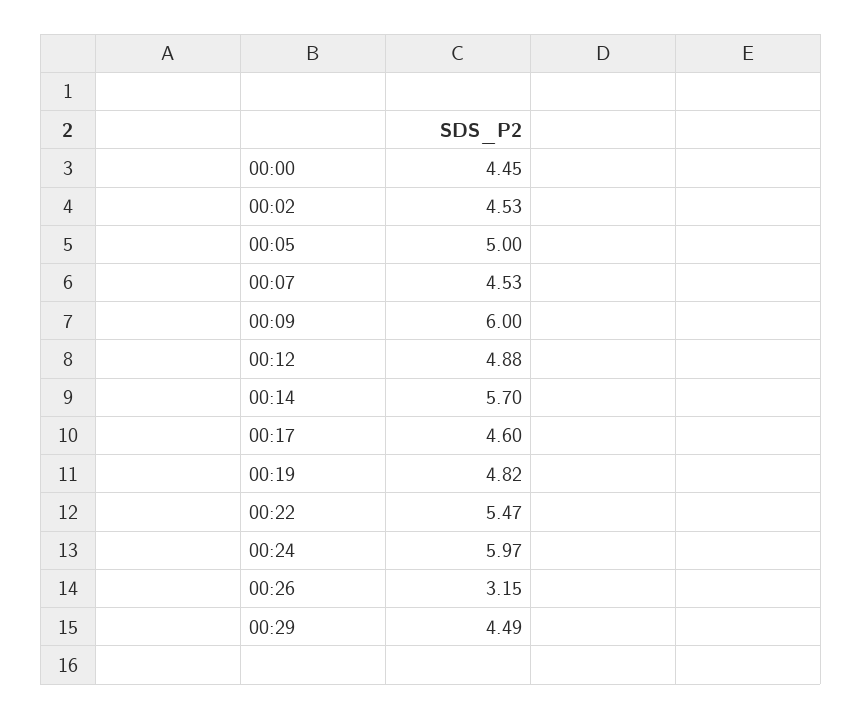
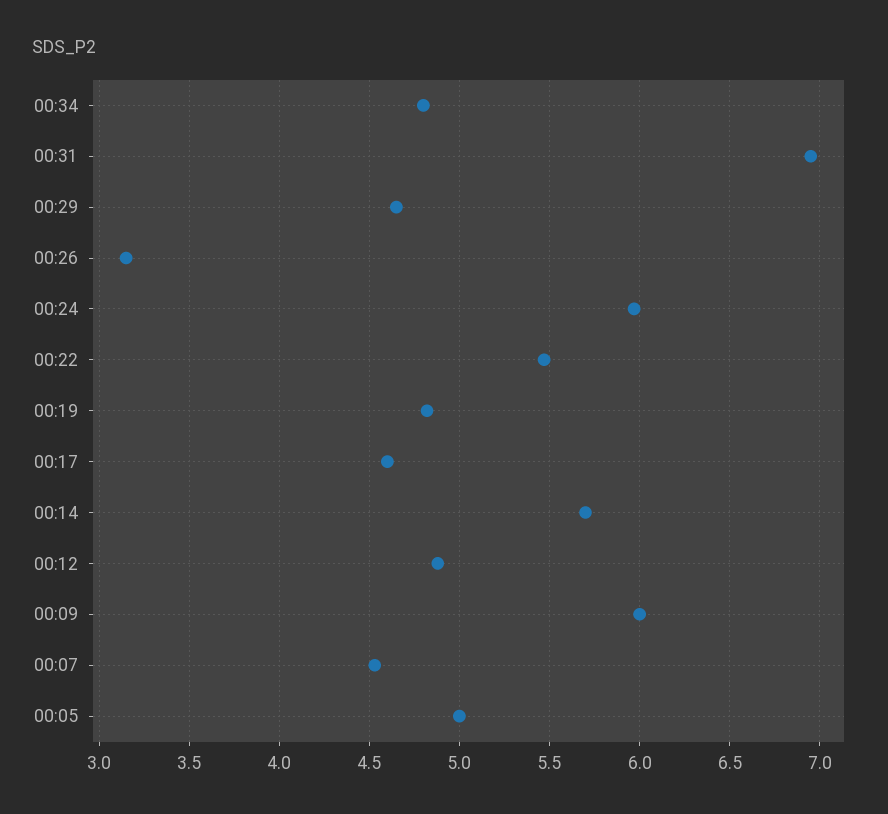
00:00: 4.45 -> none
00:02: 4.53 -> none
00:29: 4.49 -> 4.65
00:34: none -> 4.8
00:31: none -> 6.95

